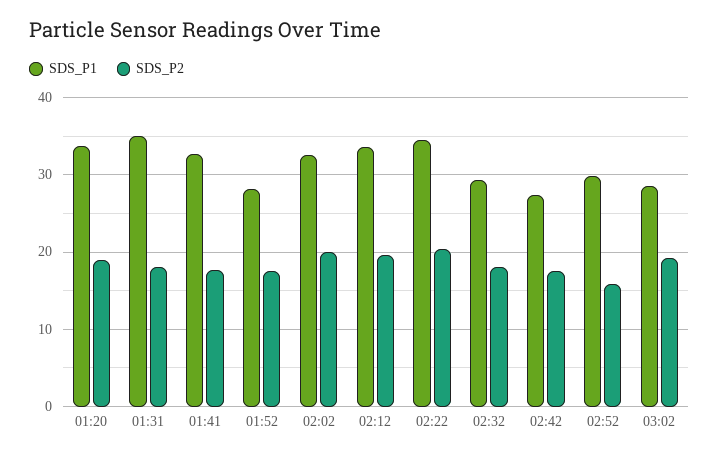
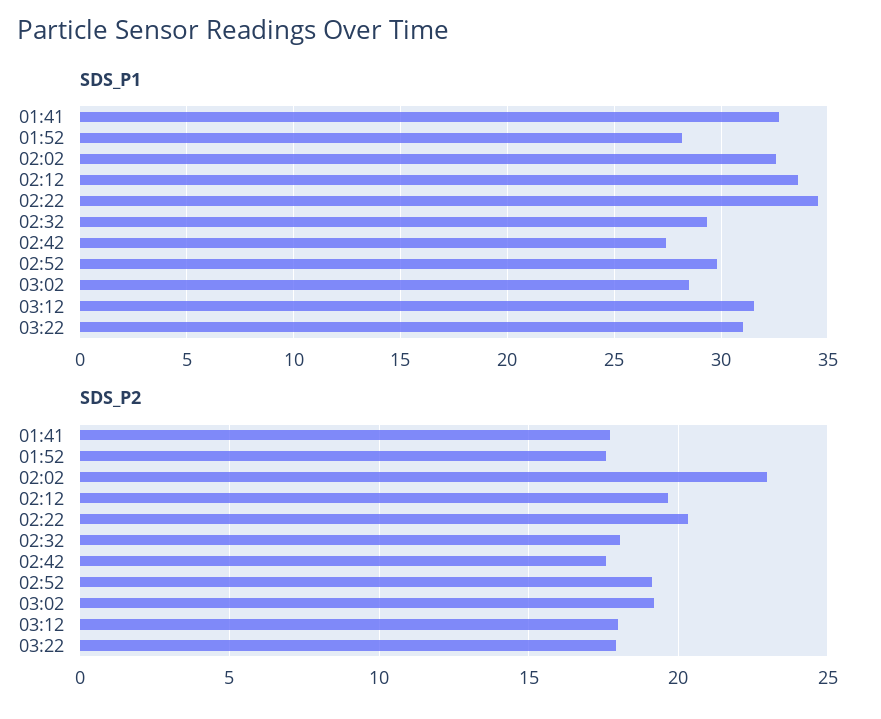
SDS_P1, 01:20: 34 -> none
SDS_P2, 01:20: 19 -> none
SDS_P1, 01:31: 35 -> none
SDS_P2, 01:31: 18 -> none
SDS_P2, 02:02: 20 -> 23
SDS_P2, 02:52: 16 -> 19
SDS_P1, 03:12: none -> 31.5
SDS_P1, 03:22: none -> 31
SDS_P2, 03:12: none -> 18
SDS_P2, 03:22: none -> 18

